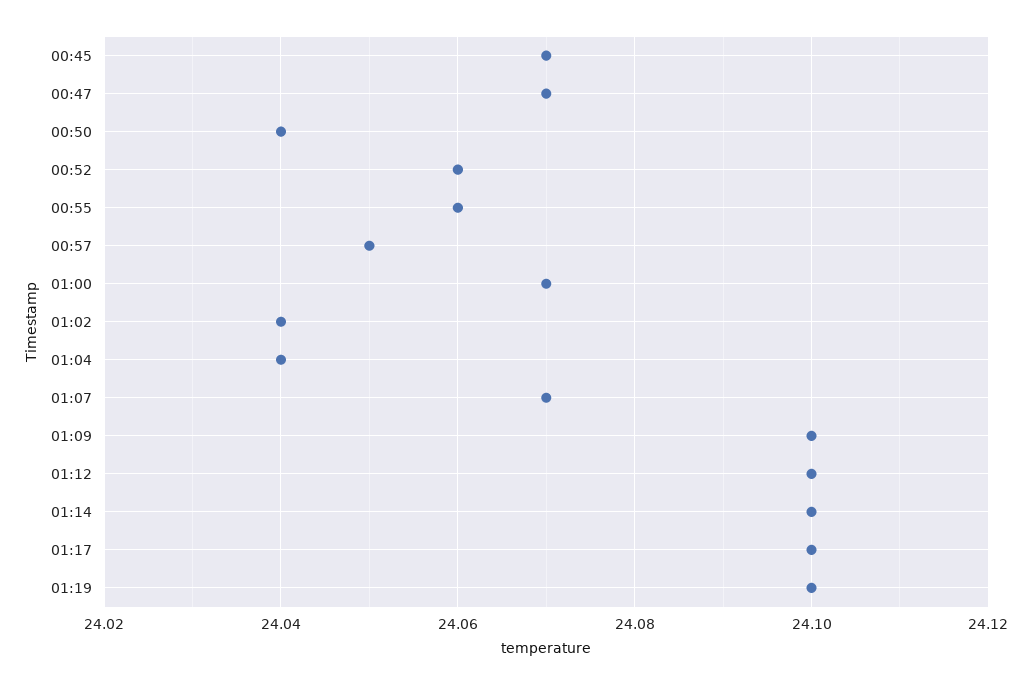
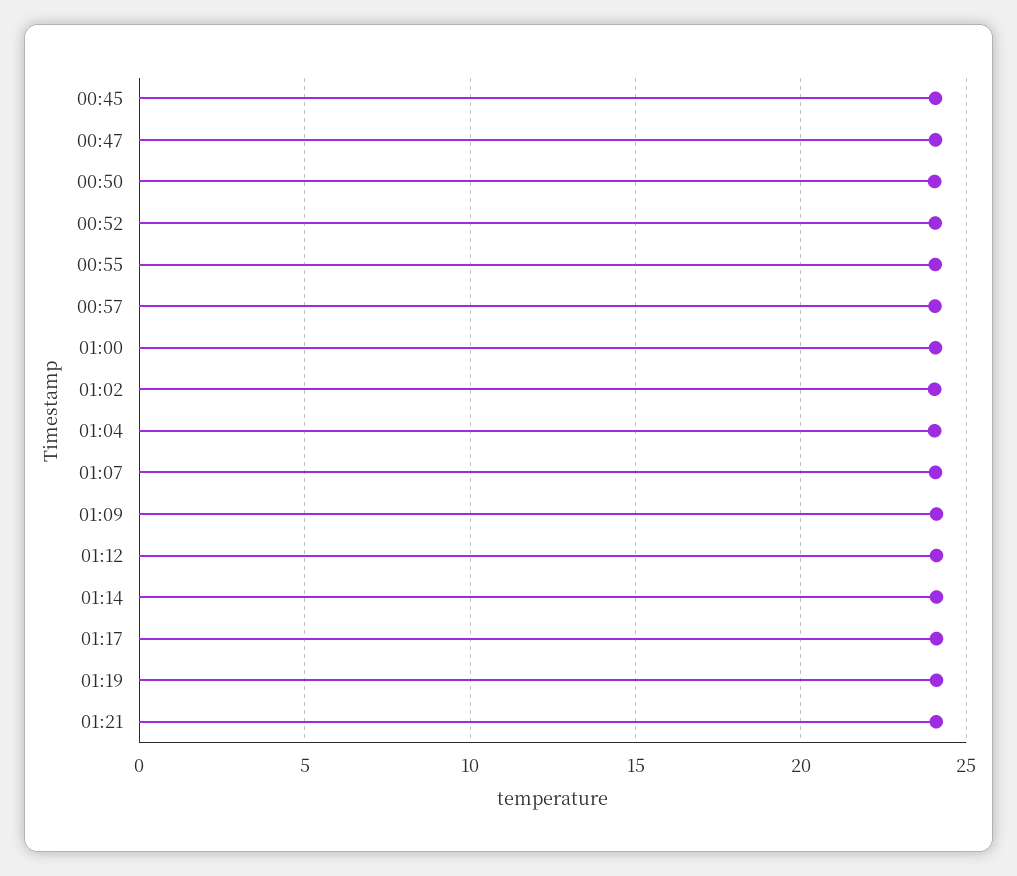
01:21: none -> 24

